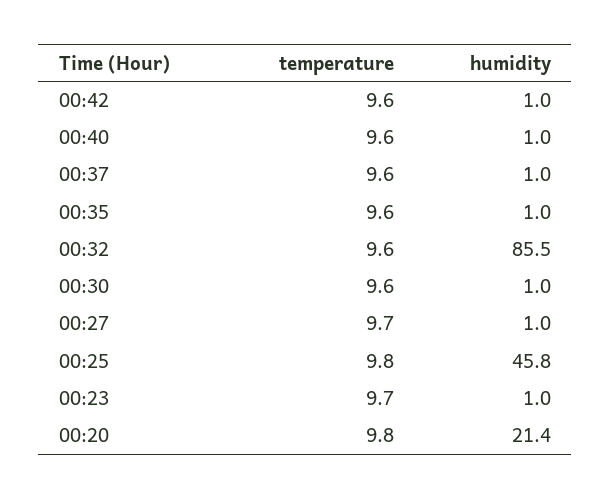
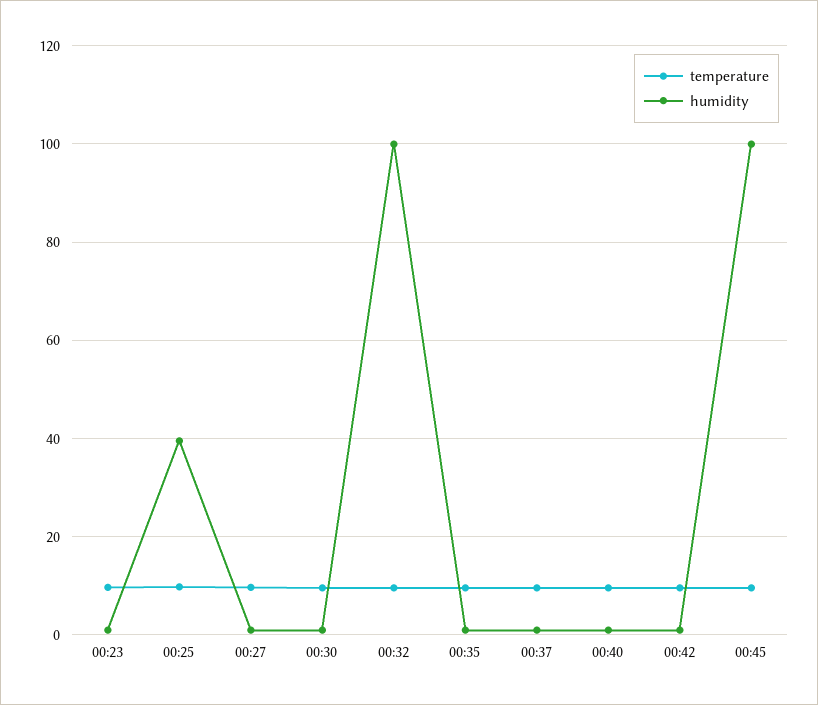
humidity, 00:32: 85.5 -> 100
humidity, 00:25: 45.8 -> 40
temperature, 00:20: 9.8 -> none
humidity, 00:20: 21.4 -> none
temperature, 00:45: none -> 10
humidity, 00:45: none -> 100

